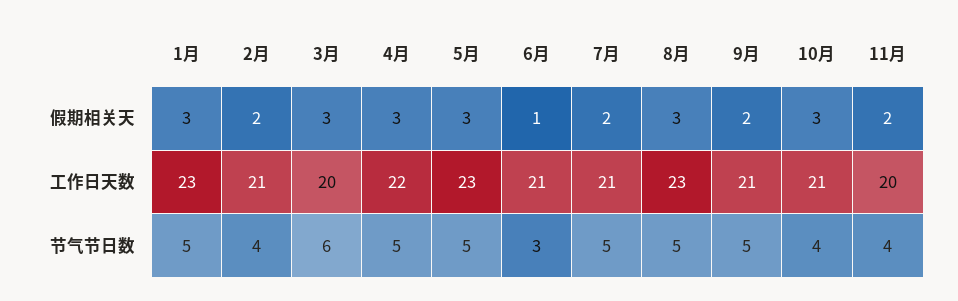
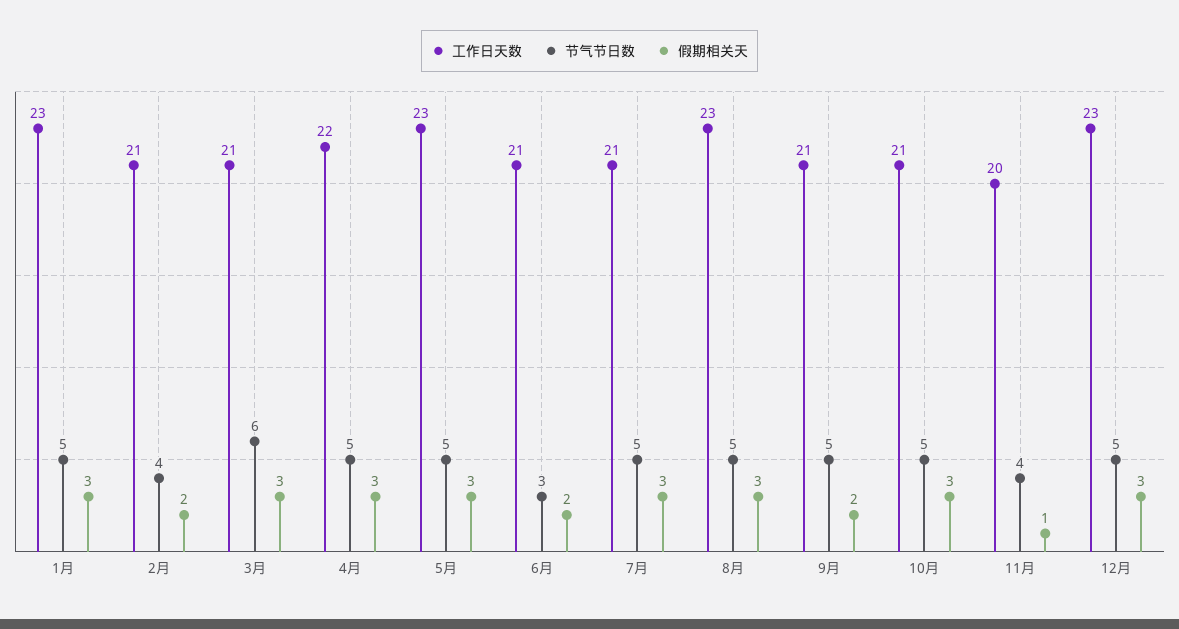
假期相关天, 6月: 1 -> 2
假期相关天, 7月: 2 -> 3
假期相关天, 11月: 2 -> 1
工作日天数, 3月: 20 -> 21
节气节日数, 10月: 4 -> 5
工作日天数, 12月: none -> 23
节气节日数, 12月: none -> 5
假期相关天, 12月: none -> 3

